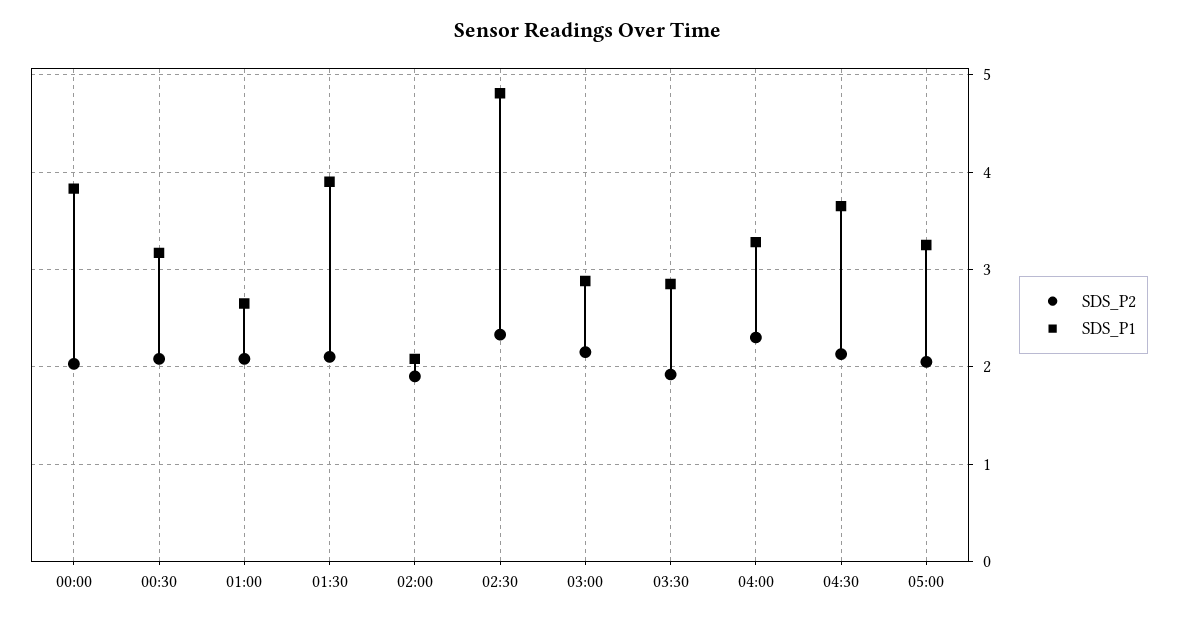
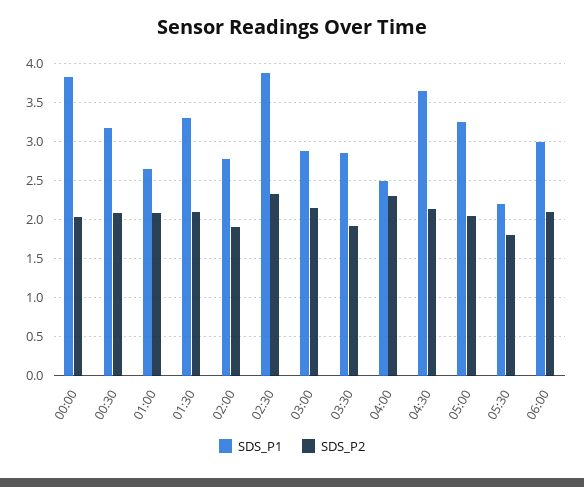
SDS_P1, 01:30: 3.9 -> 3.3
SDS_P1, 02:00: 2.1 -> 2.8
SDS_P1, 02:30: 4.8 -> 3.9
SDS_P1, 04:00: 3.3 -> 2.5
SDS_P1, 05:30: none -> 2.2
SDS_P2, 05:30: none -> 1.8
SDS_P1, 06:00: none -> 3
SDS_P2, 06:00: none -> 2.1

